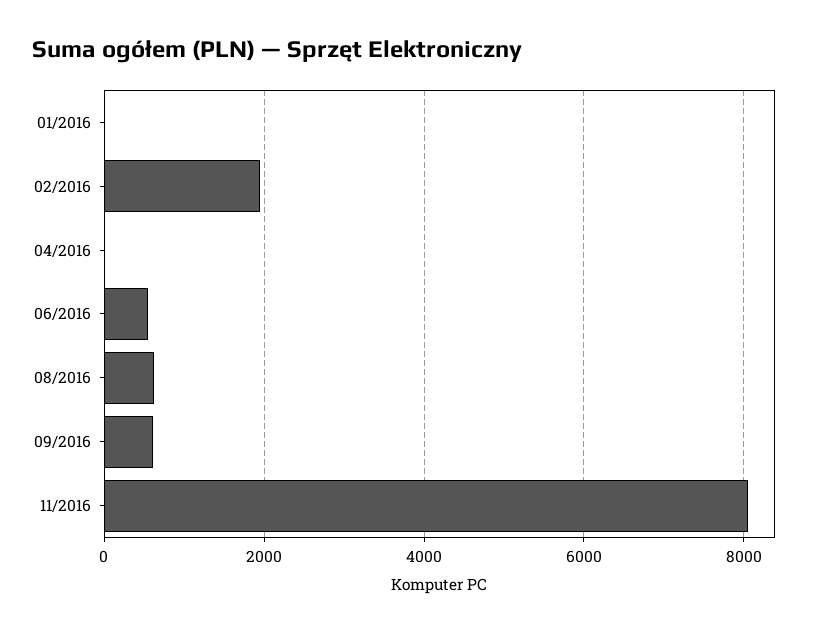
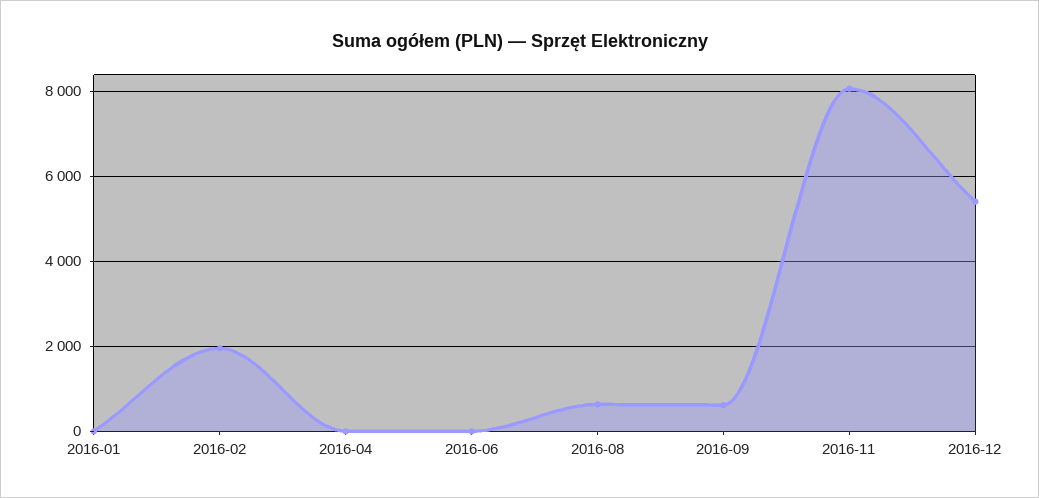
06/2016: 600 -> 0
2016-12: none -> 5400

